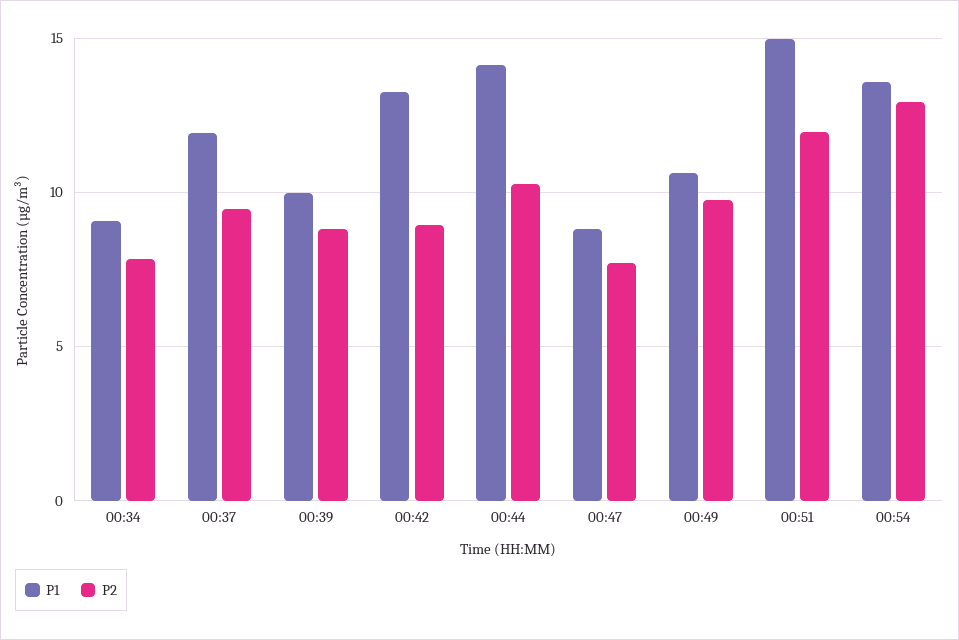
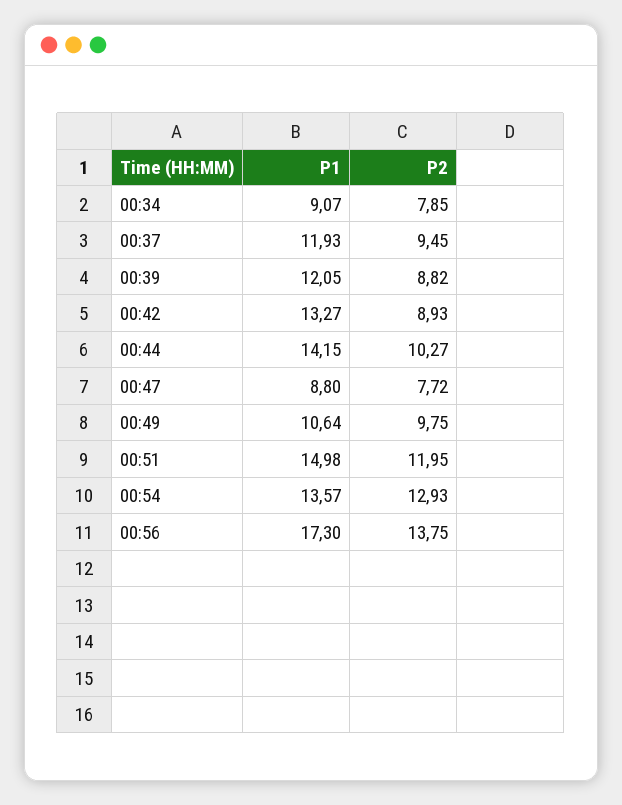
P1, 00:39: 10 -> 12.05
P1, 00:56: none -> 17.3
P2, 00:56: none -> 13.75

